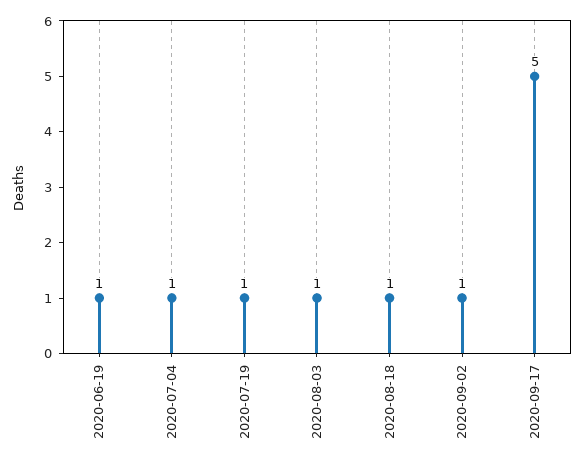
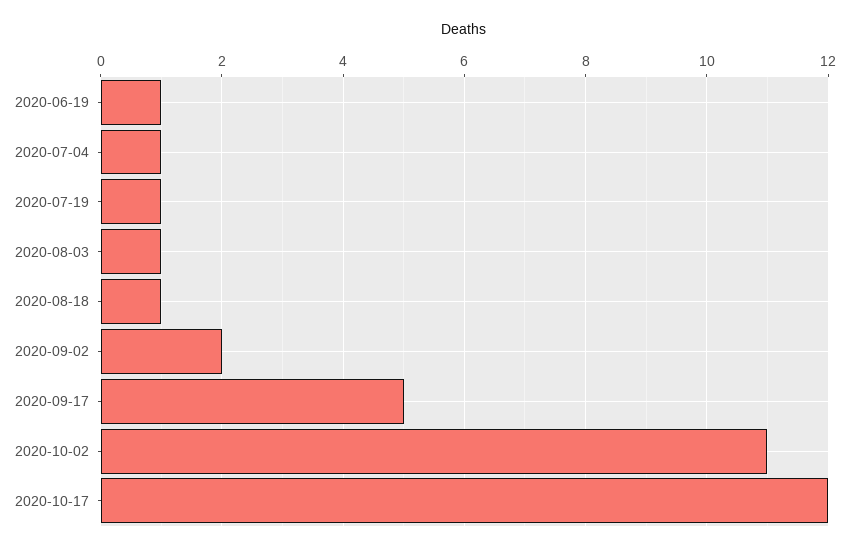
2020-09-02: 1 -> 2
2020-10-02: none -> 11
2020-10-17: none -> 12

